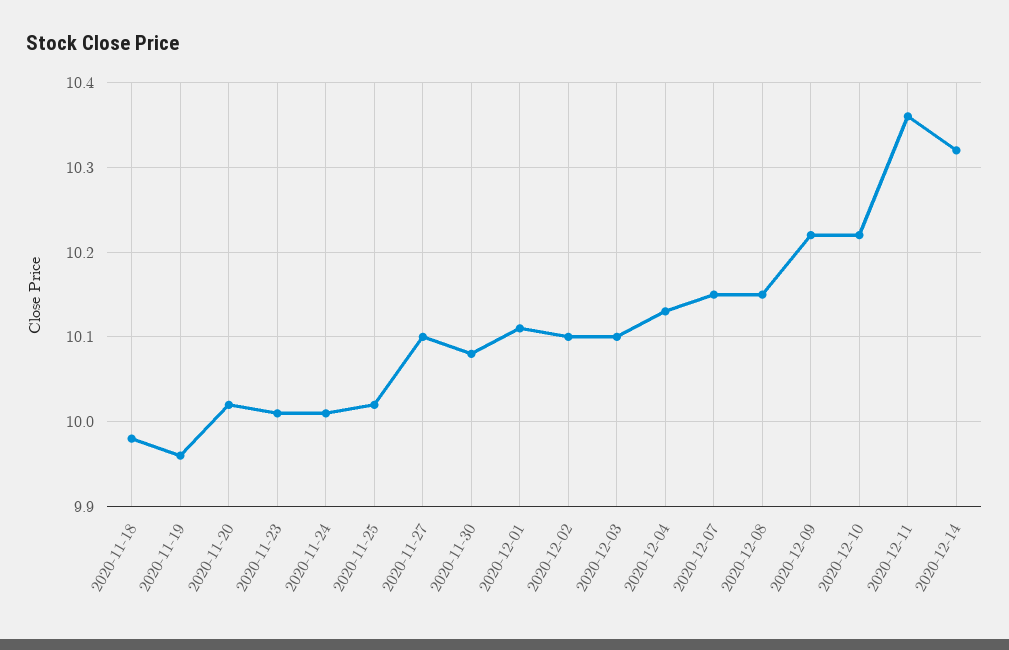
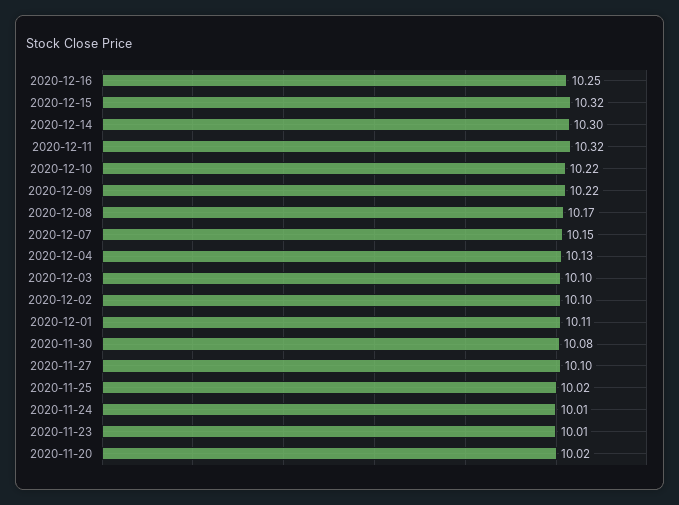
2020-11-18: 9.98 -> none
2020-11-19: 9.96 -> none
2020-12-08: 10.15 -> 10.17
2020-12-11: 10.36 -> 10.32
2020-12-14: 10.32 -> 10.3
2020-12-16: none -> 10.25
2020-12-15: none -> 10.32

